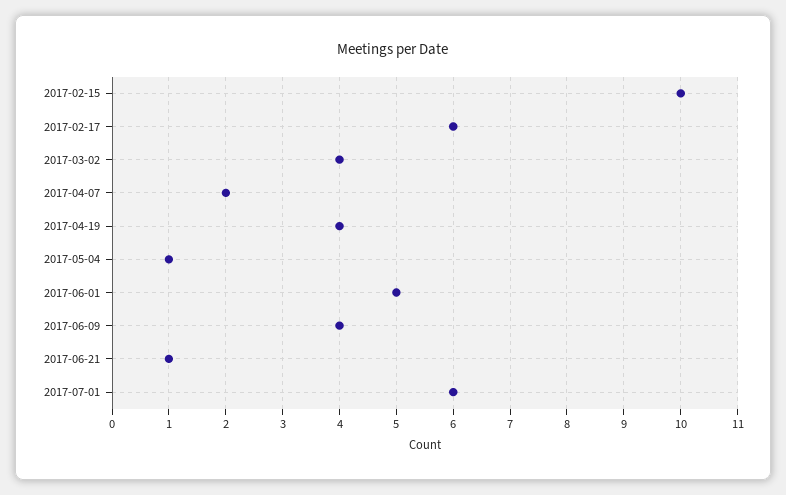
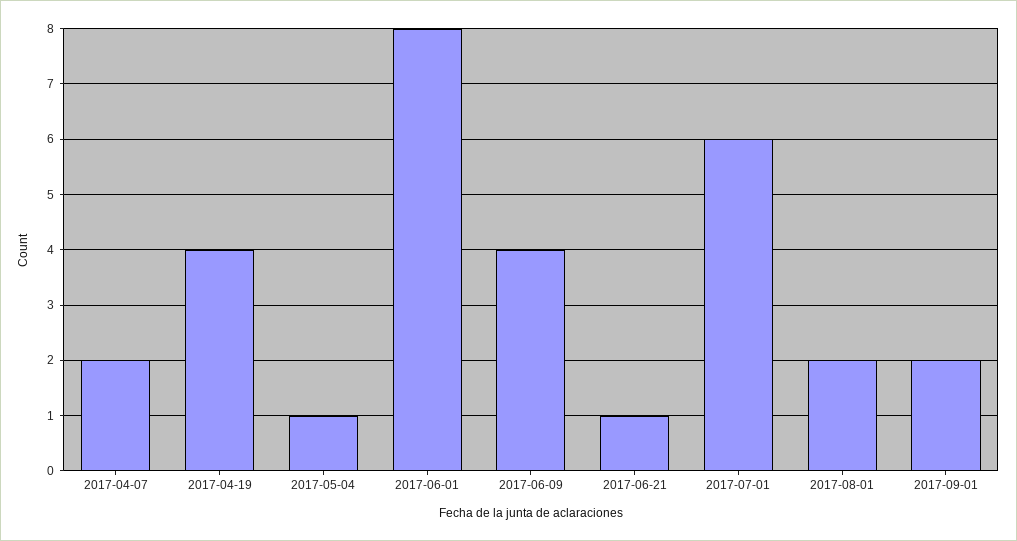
2017-02-15: 10 -> none
2017-02-17: 6 -> none
2017-03-02: 4 -> none
2017-06-01: 5 -> 8
2017-08-01: none -> 2
2017-09-01: none -> 2

